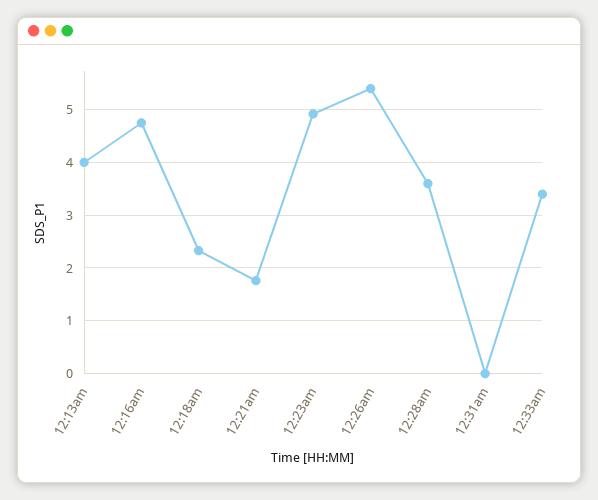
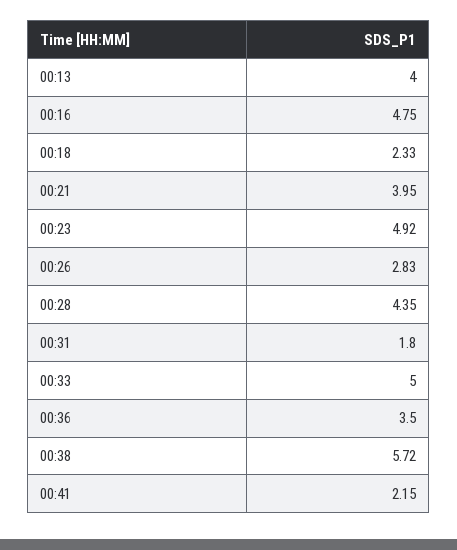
12:21am: 1.8 -> 3.95
12:26am: 5.4 -> 2.83
12:28am: 3.6 -> 4.35
12:31am: 0 -> 1.8
12:33am: 3.4 -> 5
00:36: none -> 3.5
00:38: none -> 5.72
00:41: none -> 2.15

